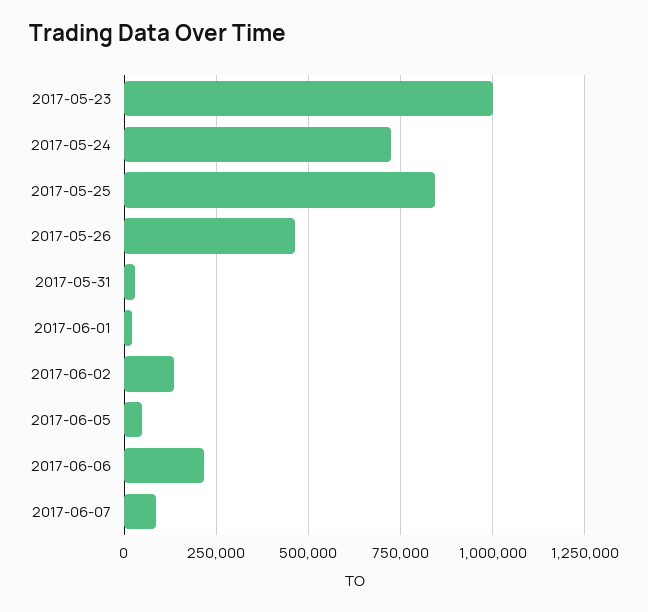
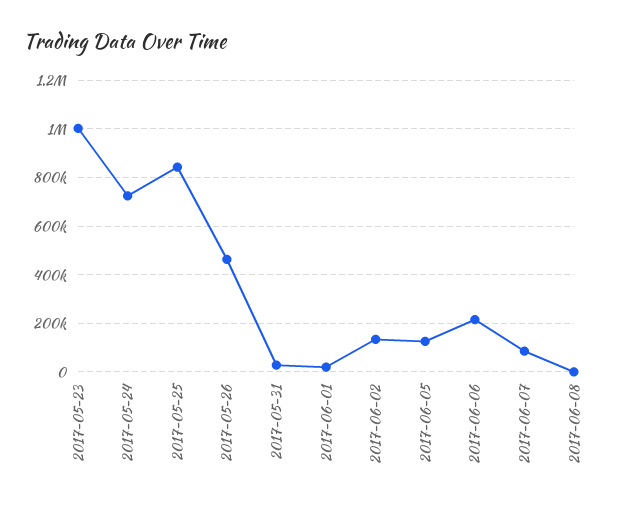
2017-06-05: 50000 -> 125000
2017-06-08: none -> 0

